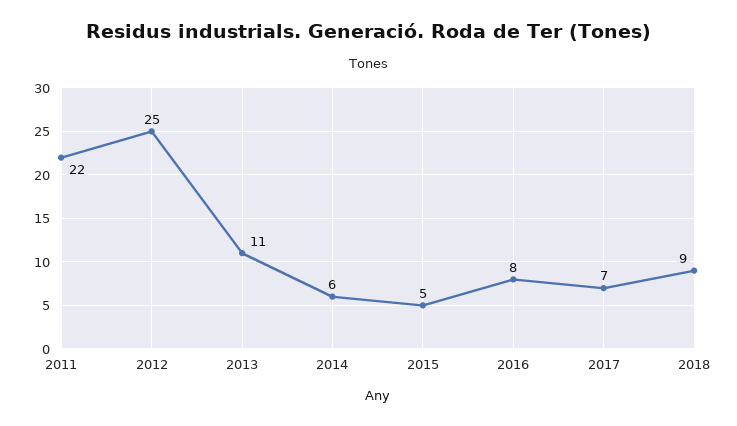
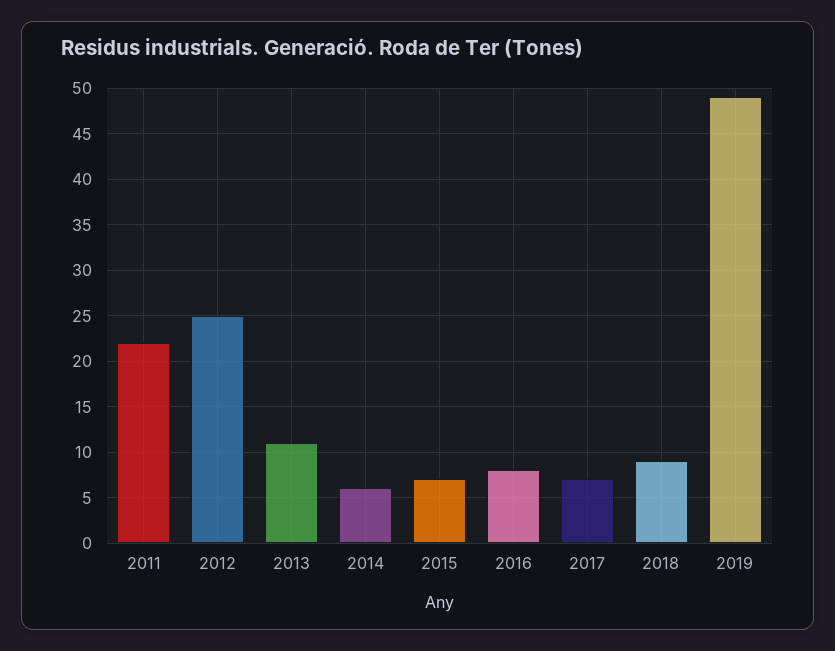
2015: 5 -> 7
2019: none -> 49

